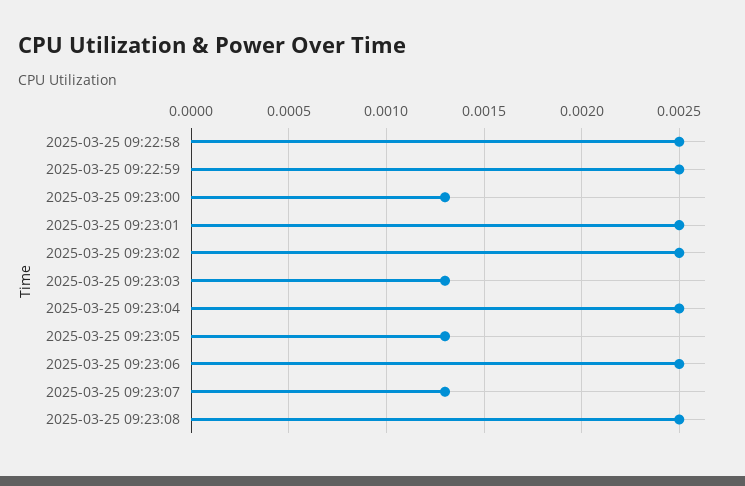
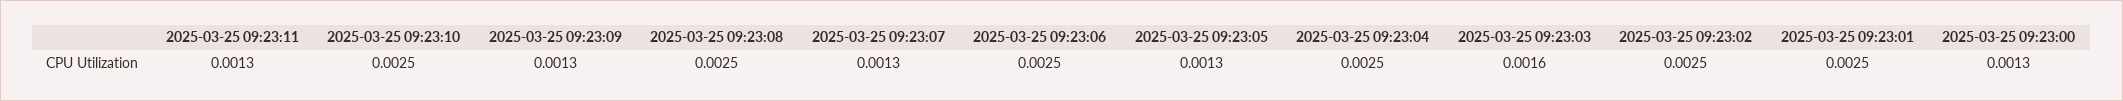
2025-03-25 09:22:58: 0.0025 -> none
2025-03-25 09:22:59: 0.0025 -> none
2025-03-25 09:23:03: 0.0013 -> 0.0016
2025-03-25 09:23:11: none -> 0.0013
2025-03-25 09:23:10: none -> 0.0025
2025-03-25 09:23:09: none -> 0.0013

